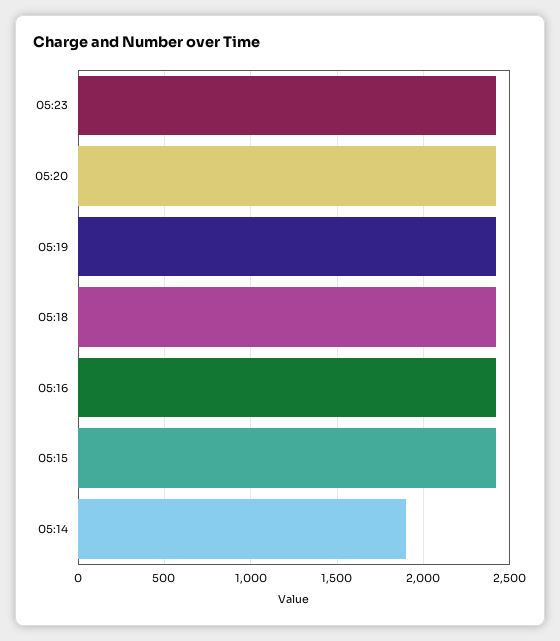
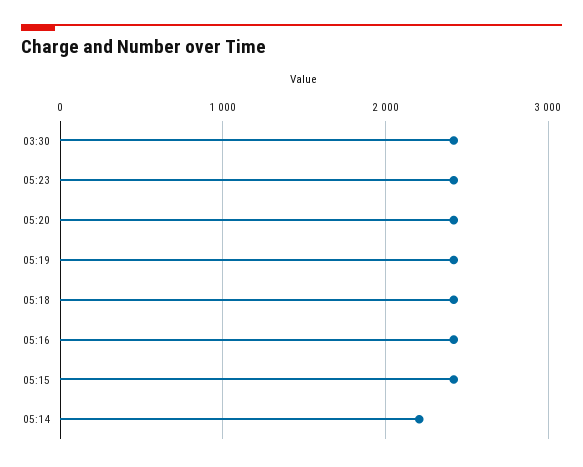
05:14: 1900 -> 2200
03:30: none -> 2400

